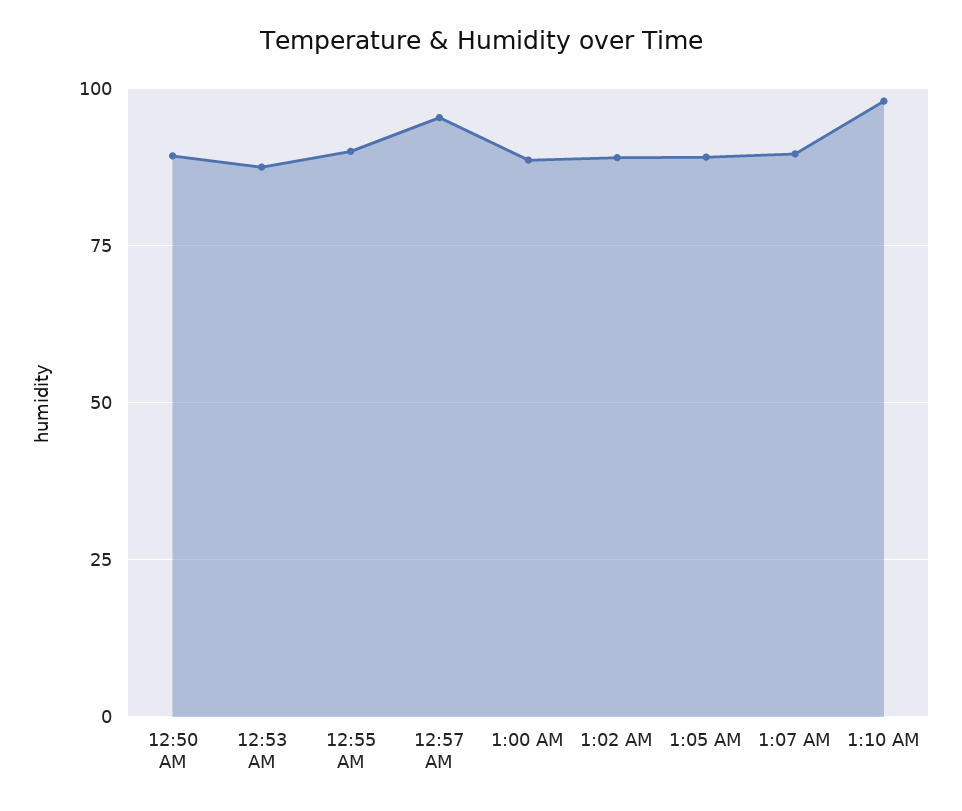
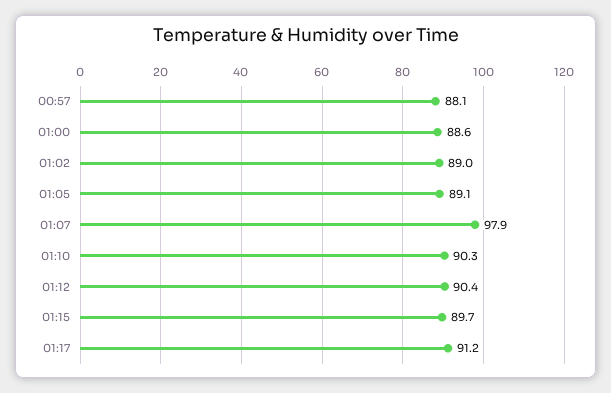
12:50 AM: 90 -> none
12:53 AM: 87.5 -> none
12:55 AM: 90 -> none
12:57 AM: 95 -> 88.1
1:07 AM: 90 -> 97.9
1:10 AM: 97.5 -> 90.3
01:12: none -> 90.4
01:15: none -> 89.7
01:17: none -> 91.2

